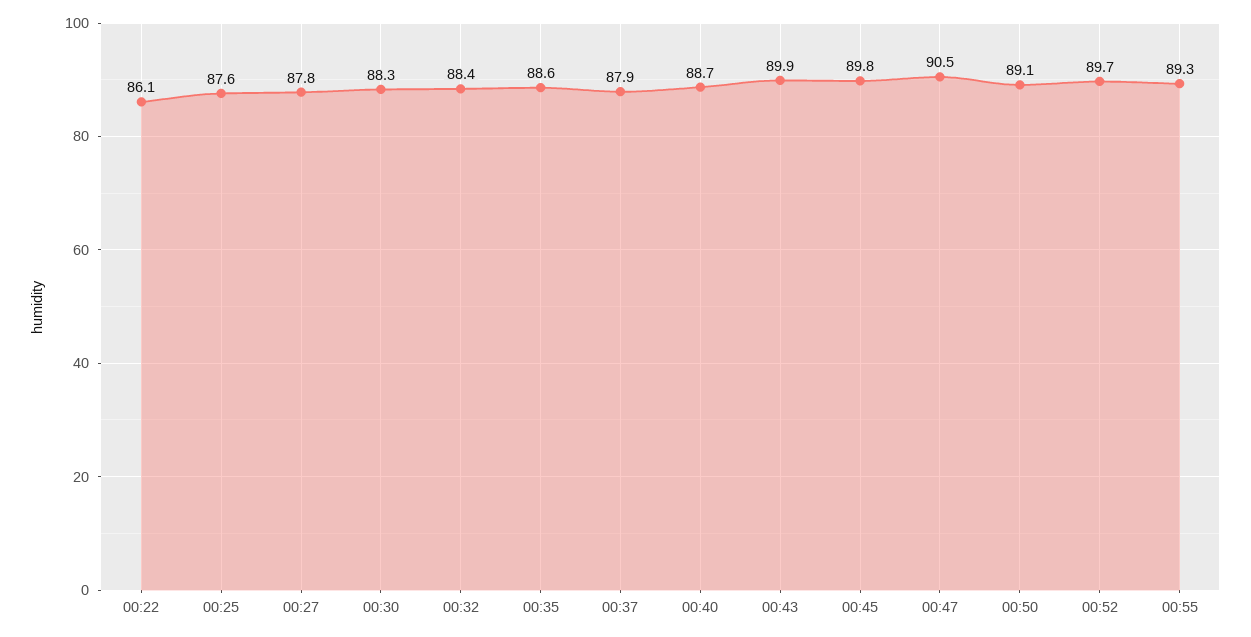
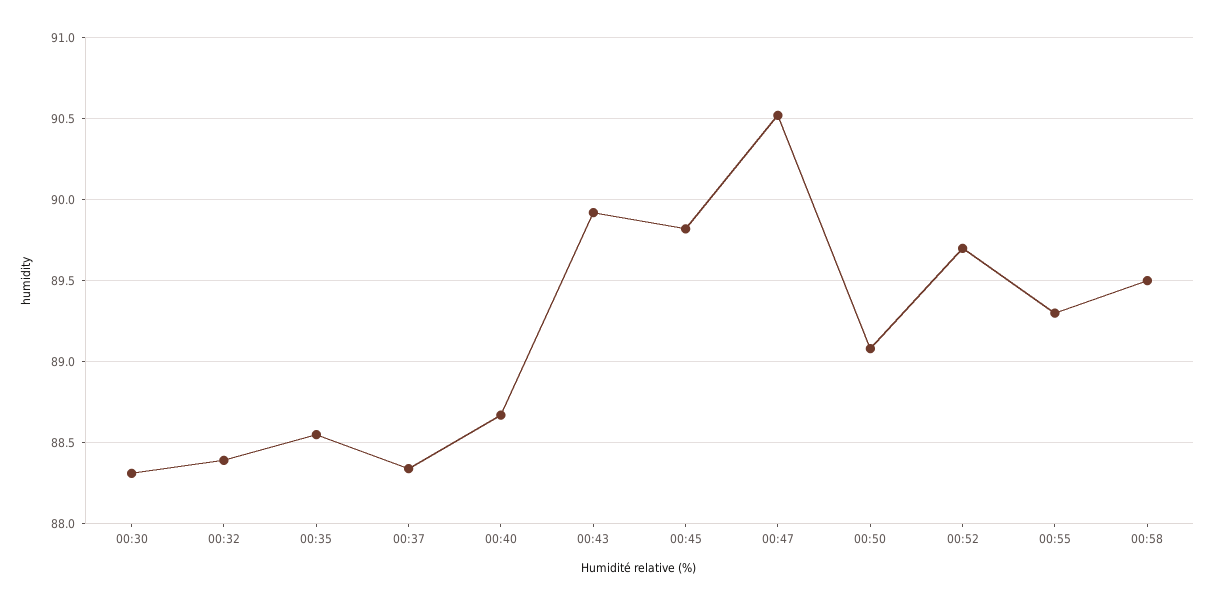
00:22: 86.1 -> none
00:25: 87.6 -> none
00:27: 87.8 -> none
00:37: 87.9 -> 88.35
00:58: none -> 89.5

